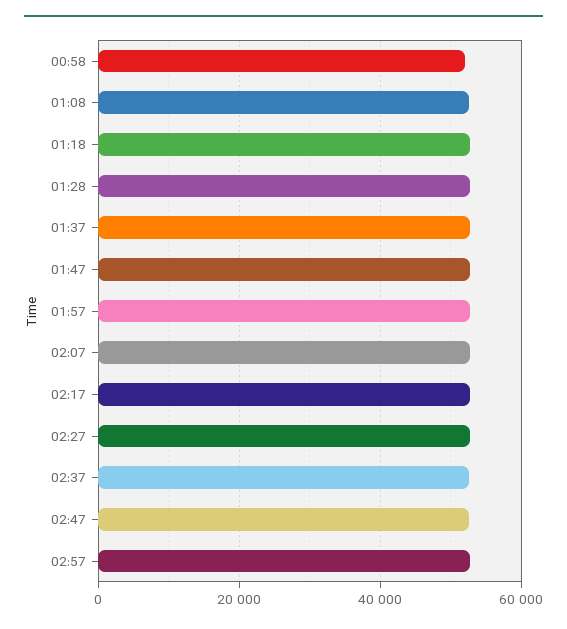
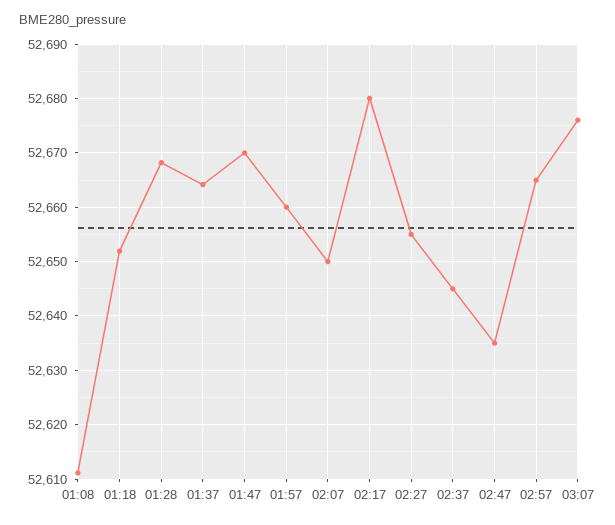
00:58: 52000 -> none
03:07: none -> 52676

